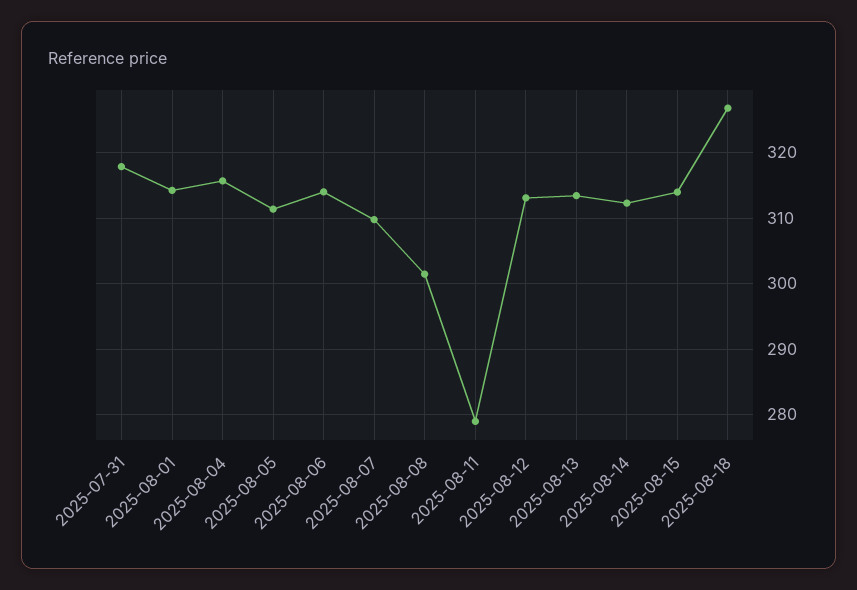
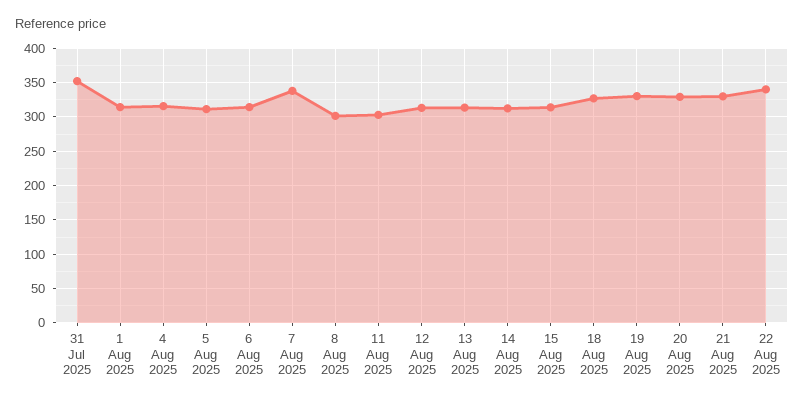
2025-07-31: 318 -> 350
2025-08-07: 310 -> 340
2025-08-11: 279 -> 300
19 Aug 2025: none -> 330
20 Aug 2025: none -> 330
21 Aug 2025: none -> 330
22 Aug 2025: none -> 340

